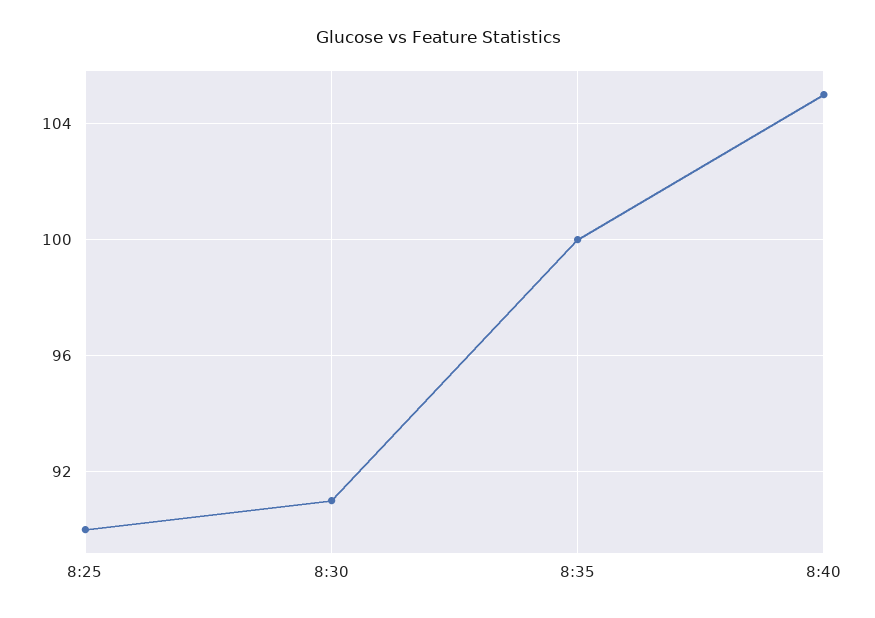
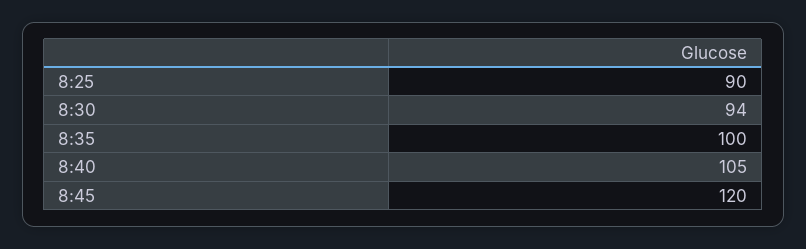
8:30: 91 -> 94
8:45: none -> 120

